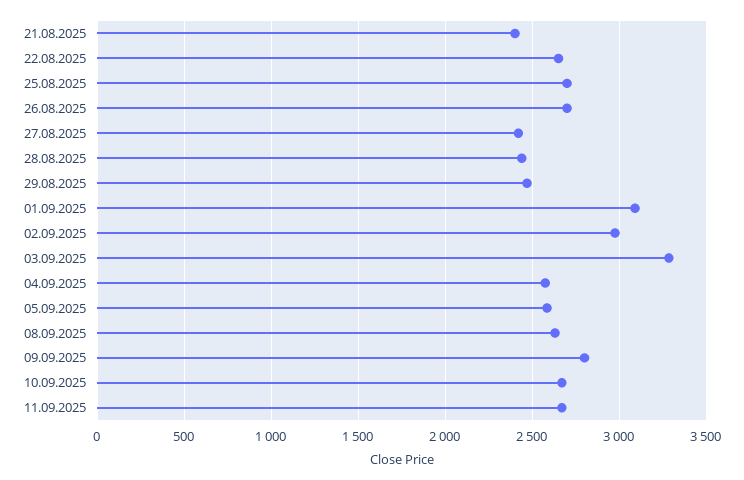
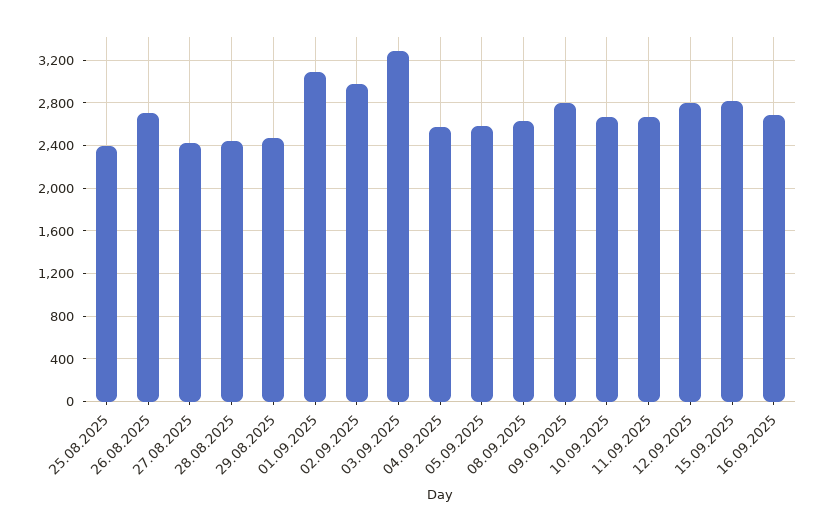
21.08.2025: 2400 -> none
22.08.2025: 2650 -> none
25.08.2025: 2700 -> 2400
12.09.2025: none -> 2800
15.09.2025: none -> 2800
16.09.2025: none -> 2700

